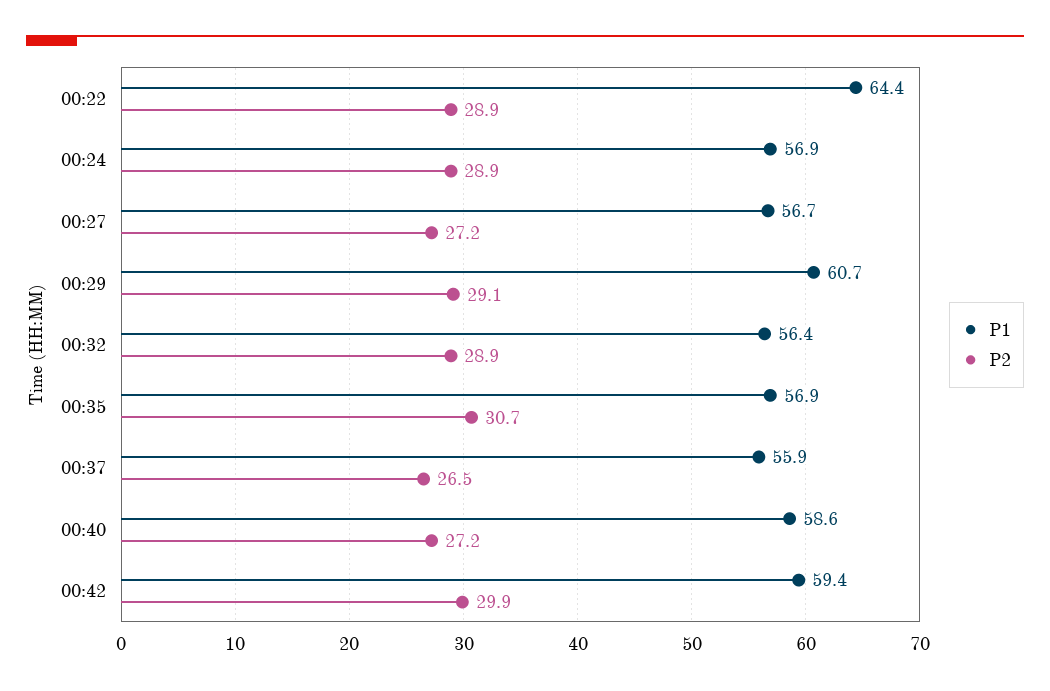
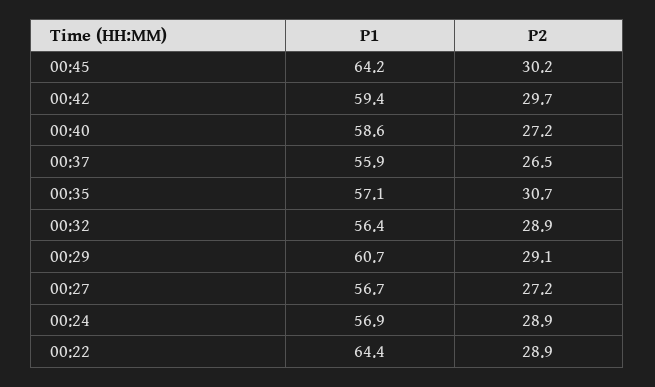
P1, 00:35: 56.9 -> 57.1
P2, 00:42: 29.9 -> 29.7
P1, 00:45: none -> 64.2
P2, 00:45: none -> 30.2

